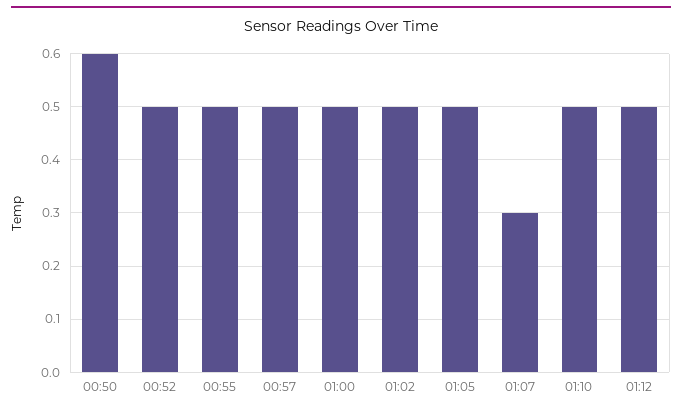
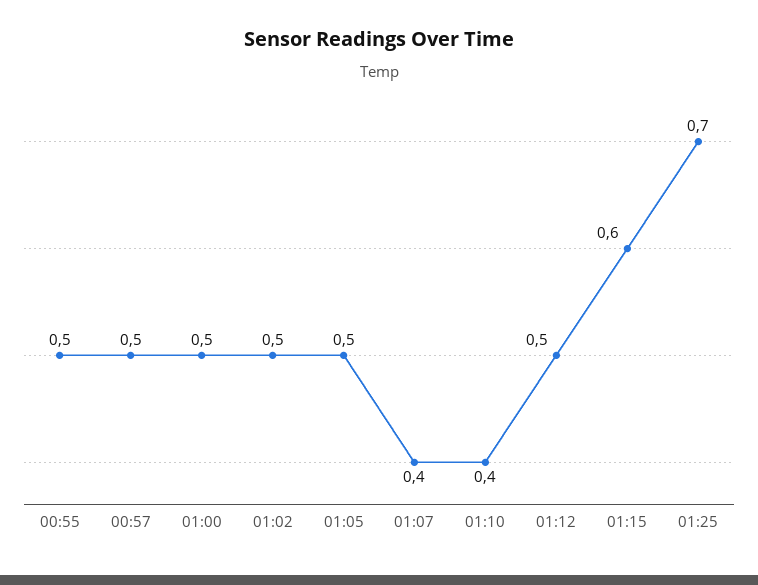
00:50: 0.6 -> none
00:52: 0.5 -> none
01:07: 0.3 -> 0.4
01:10: 0.5 -> 0.4
01:15: none -> 0.6
01:25: none -> 0.7

